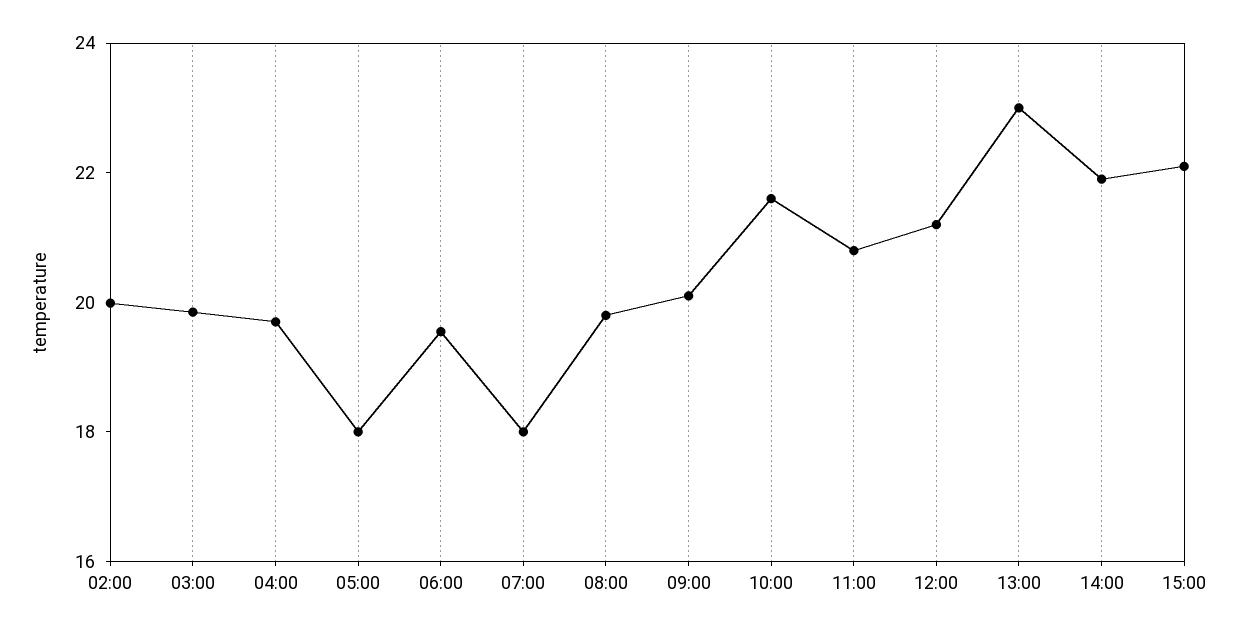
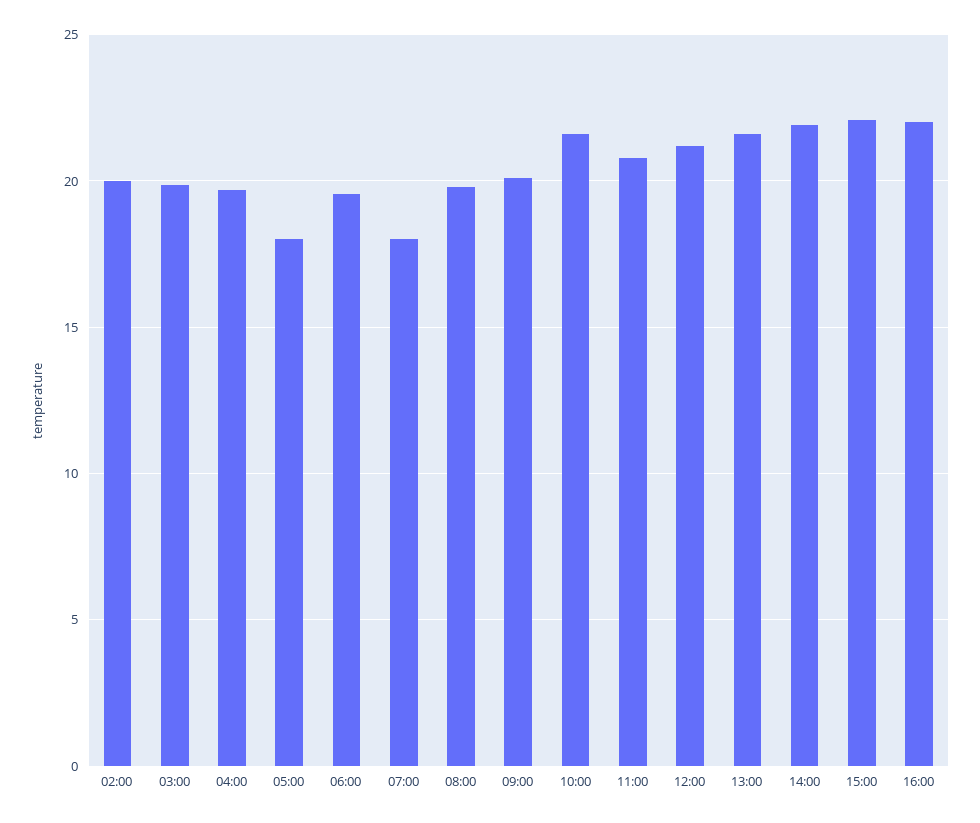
13:00: 23 -> 21.5
16:00: none -> 22

